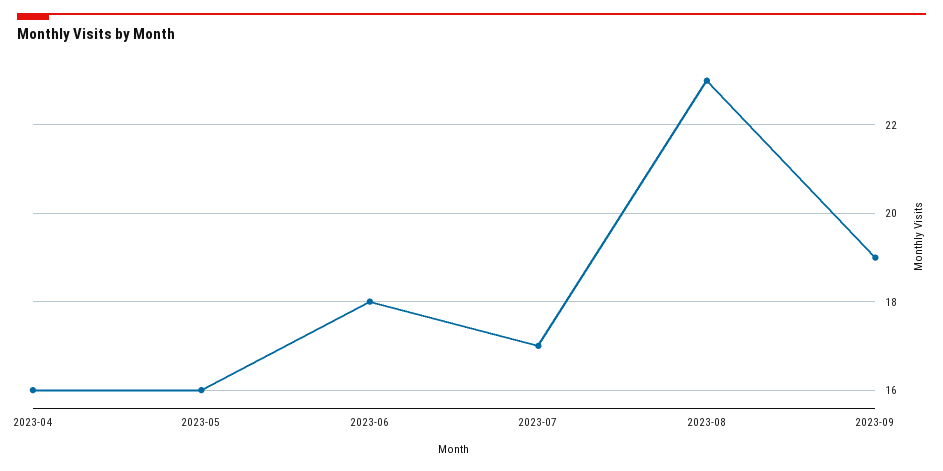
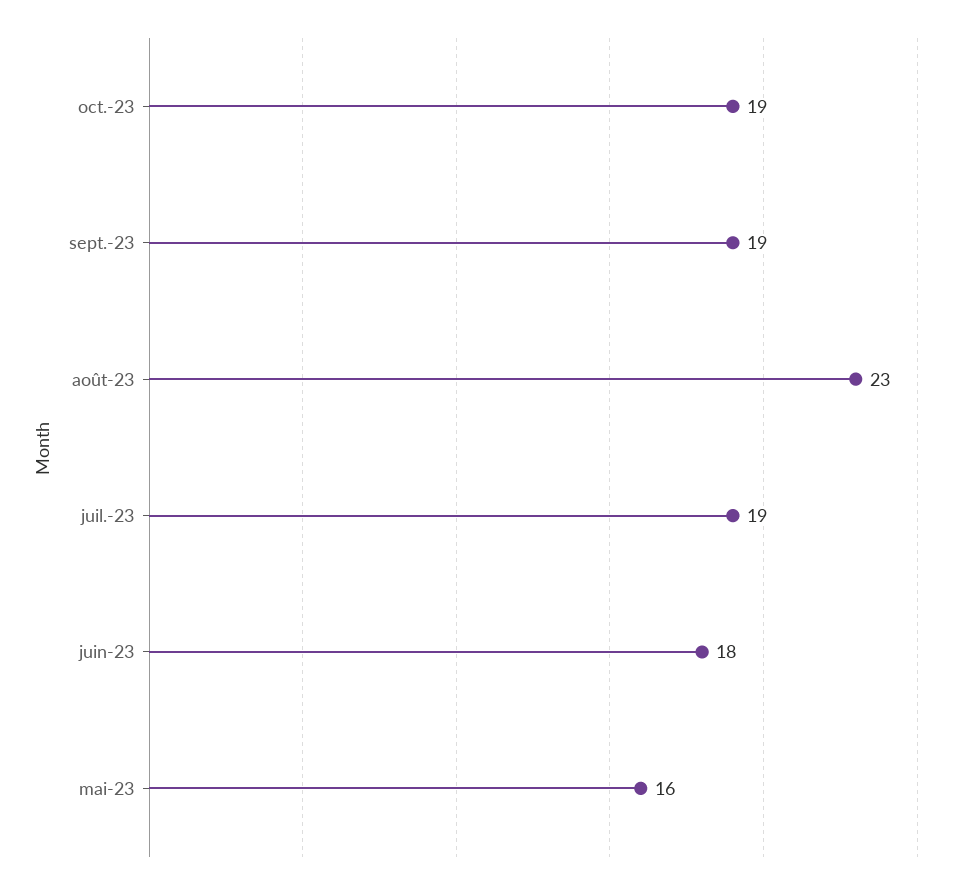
2023-04: 16 -> none
2023-07: 17 -> 19
oct.-23: none -> 19

